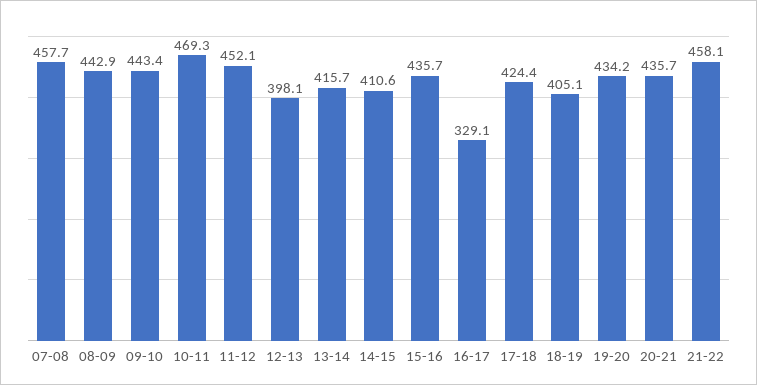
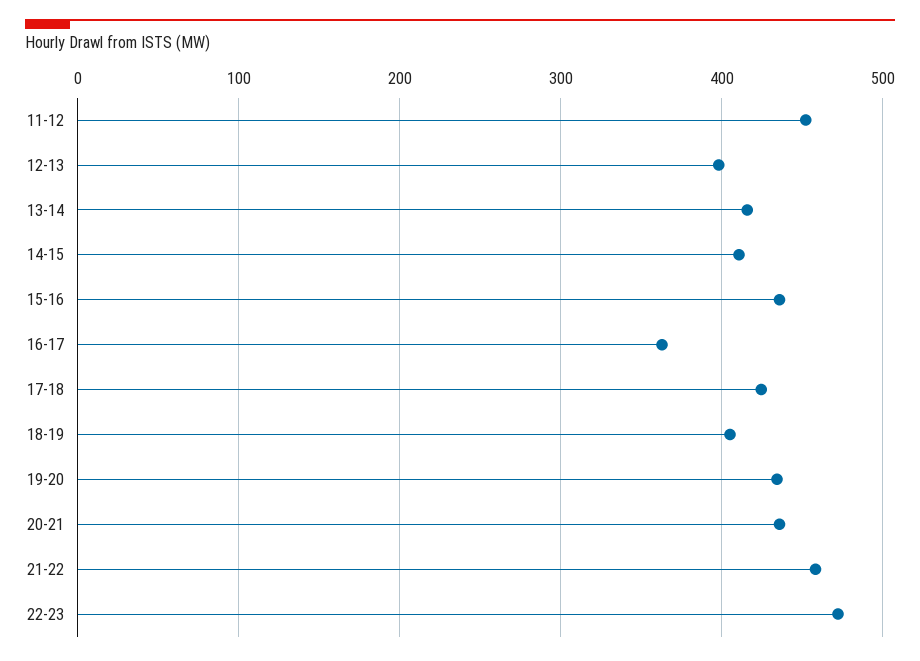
07-08: 457.7 -> none
08-09: 442.9 -> none
09-10: 443.4 -> none
10-11: 469.3 -> none
16-17: 329.1 -> 360
22-23: none -> 470

